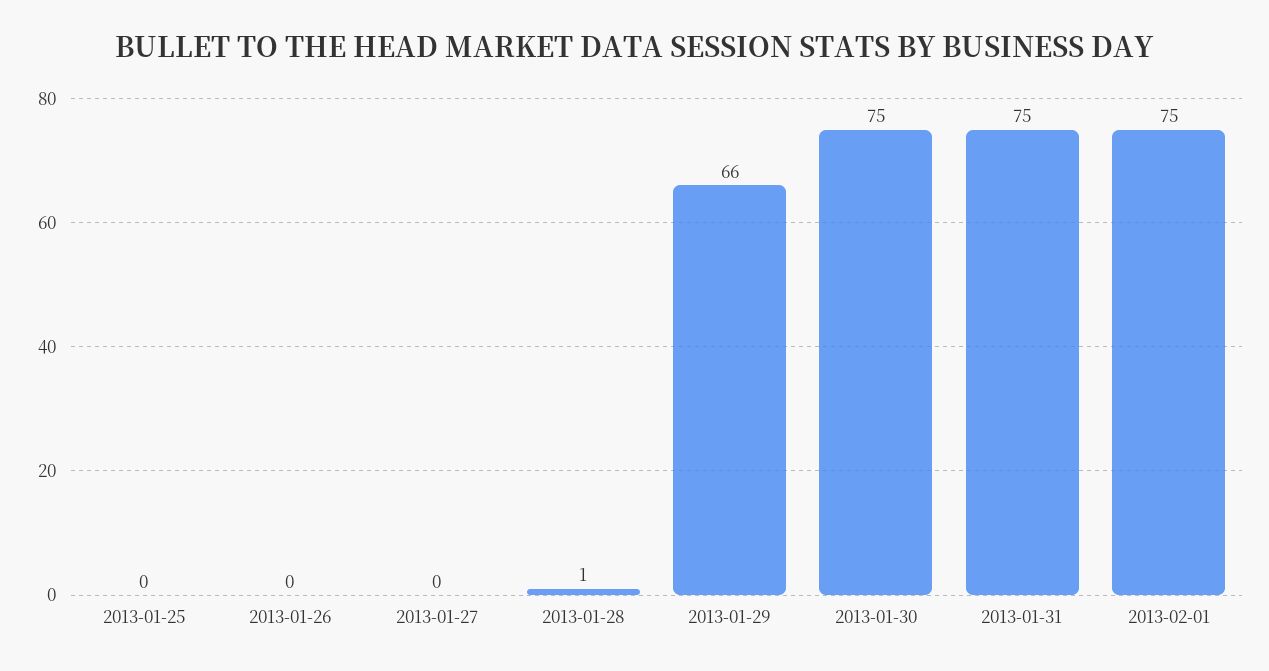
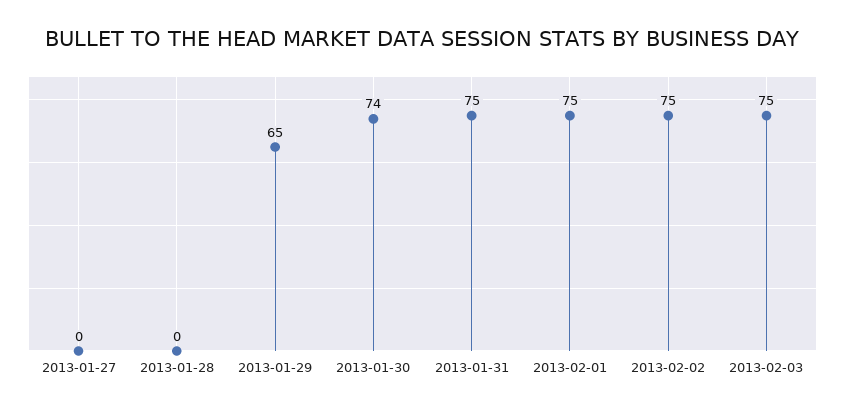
2013-01-25: 0 -> none
2013-01-26: 0 -> none
2013-01-28: 1 -> 0
2013-01-29: 66 -> 65
2013-01-30: 75 -> 74
2013-02-02: none -> 75
2013-02-03: none -> 75

